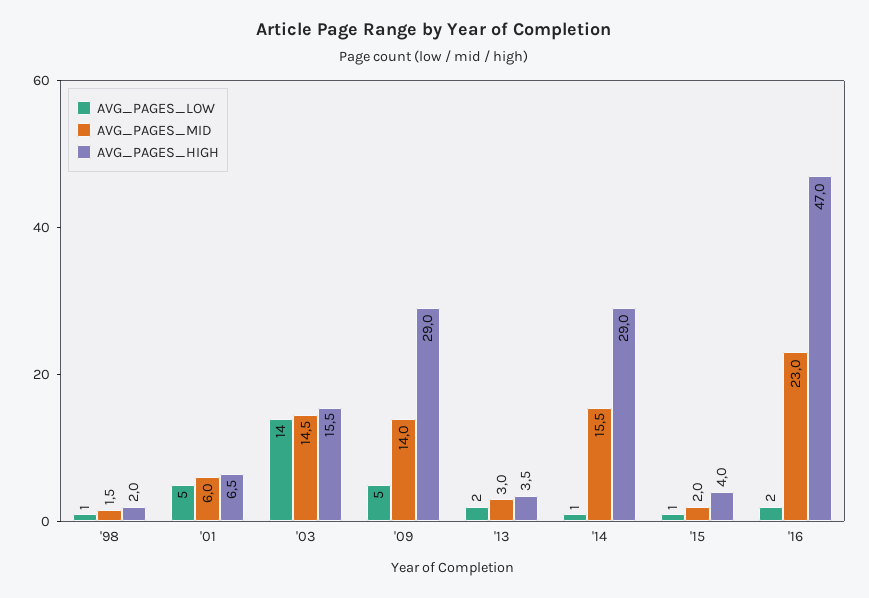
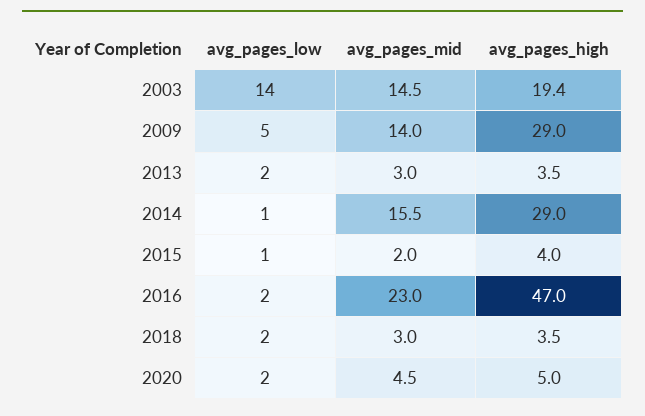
AVG_PAGES_LOW, '98: 1 -> none
AVG_PAGES_MID, '98: 1.5 -> none
AVG_PAGES_HIGH, '98: 2 -> none
AVG_PAGES_LOW, '01: 5 -> none
AVG_PAGES_MID, '01: 6 -> none
AVG_PAGES_HIGH, '01: 6.5 -> none
AVG_PAGES_HIGH, '03: 15.5 -> 19.4
AVG_PAGES_LOW, 2018: none -> 2
AVG_PAGES_MID, 2018: none -> 3
AVG_PAGES_HIGH, 2018: none -> 3.5
AVG_PAGES_LOW, 2020: none -> 2
AVG_PAGES_MID, 2020: none -> 4.5
AVG_PAGES_HIGH, 2020: none -> 5

